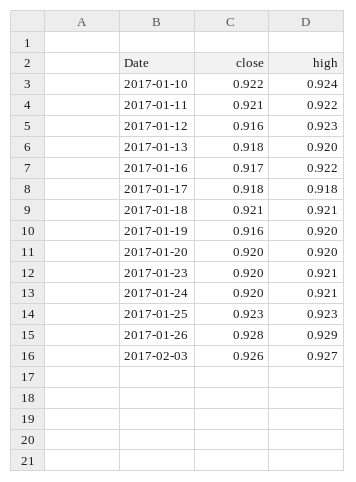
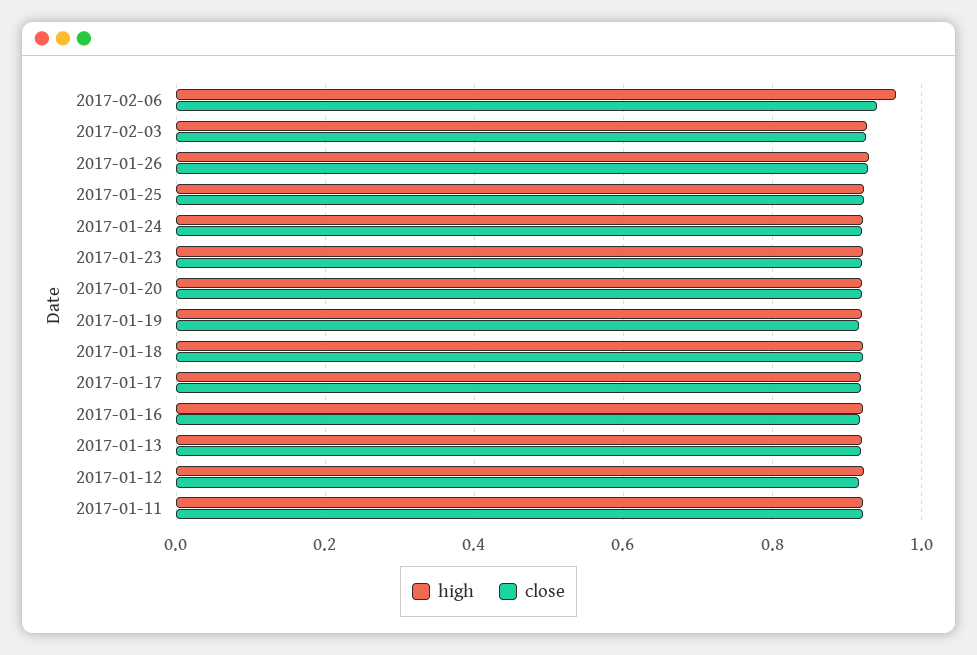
close, 2017-01-10: 0.922 -> none
high, 2017-01-10: 0.924 -> none
high, 2017-02-06: none -> 0.96
close, 2017-02-06: none -> 0.94

